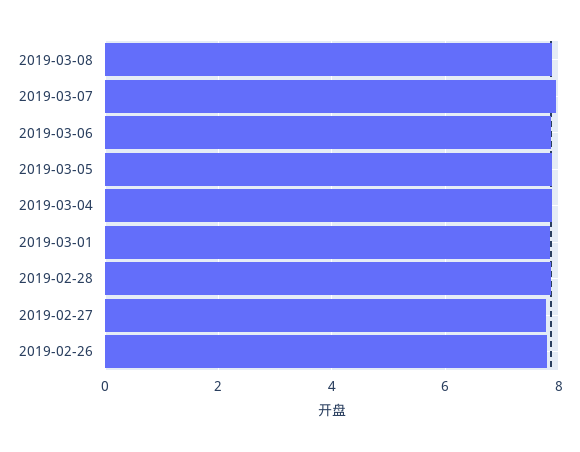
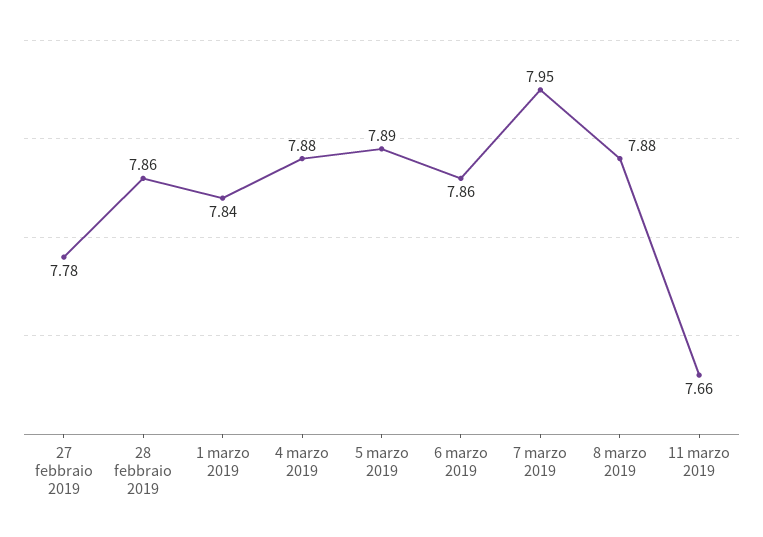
2019-02-26: 7.8 -> none
11 marzo 2019: none -> 7.66

